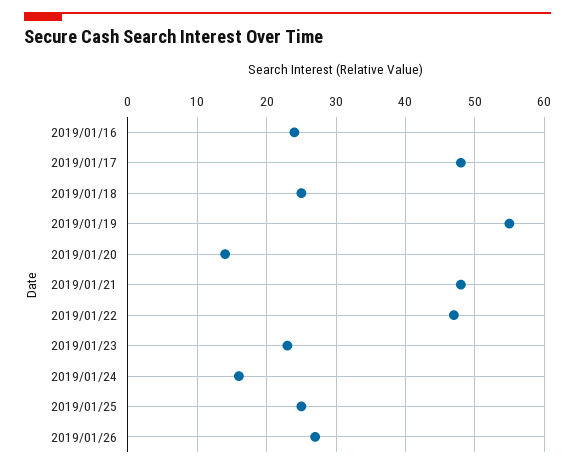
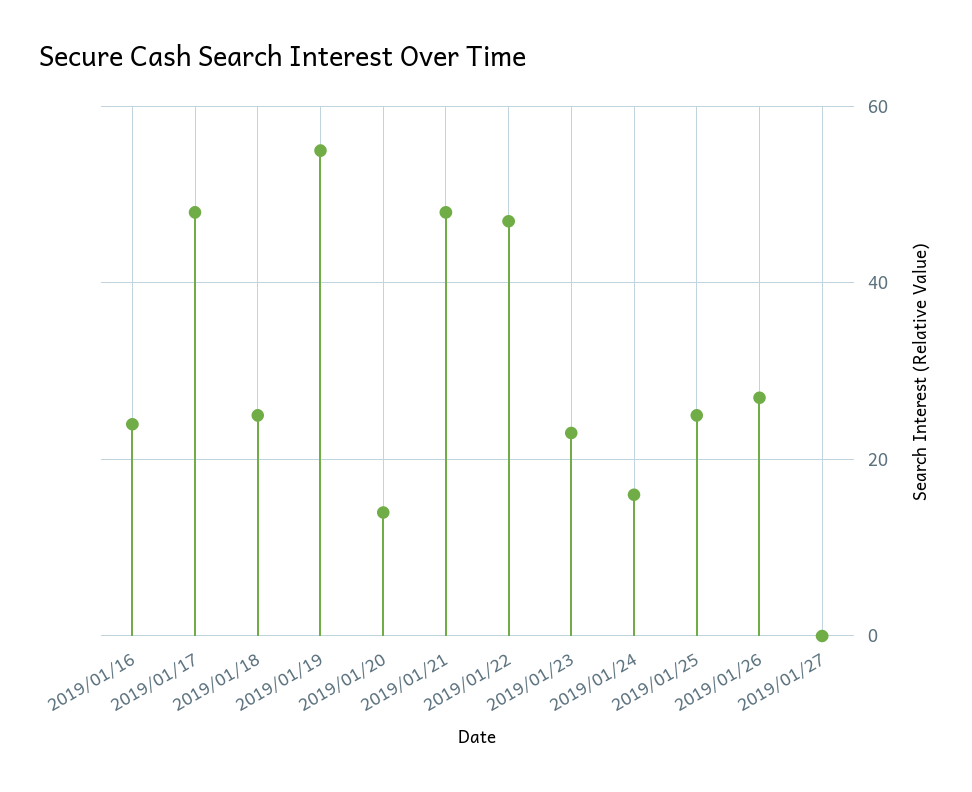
2019/01/27: none -> 0

